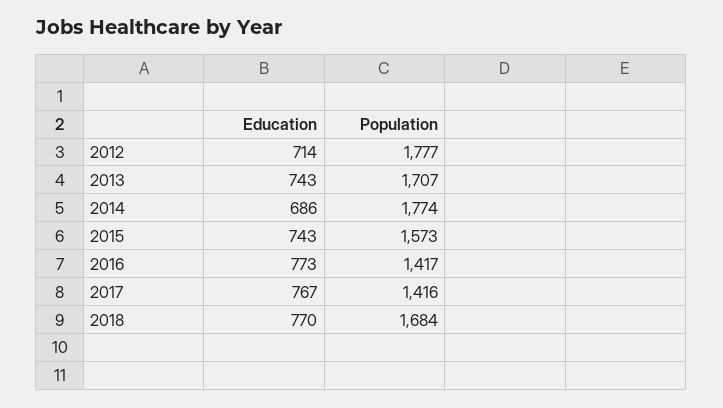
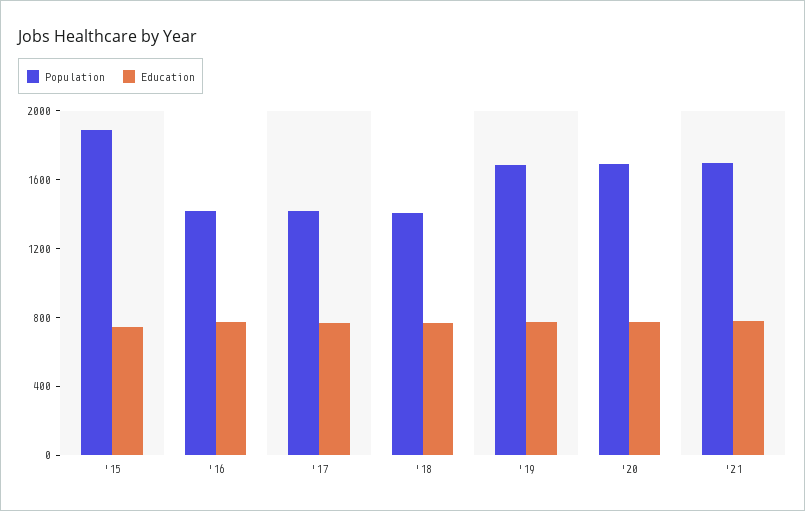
Education, 2012: 714 -> none
Population, 2012: 1777 -> none
Education, 2013: 743 -> none
Population, 2013: 1707 -> none
Education, 2014: 686 -> none
Population, 2014: 1774 -> none
Population, 2015: 1573 -> 1900
Population, 2018: 1684 -> 1400
Population, '19: none -> 1700
Education, '19: none -> 800
Population, '20: none -> 1700
Education, '20: none -> 800
Population, '21: none -> 1700
Education, '21: none -> 800

